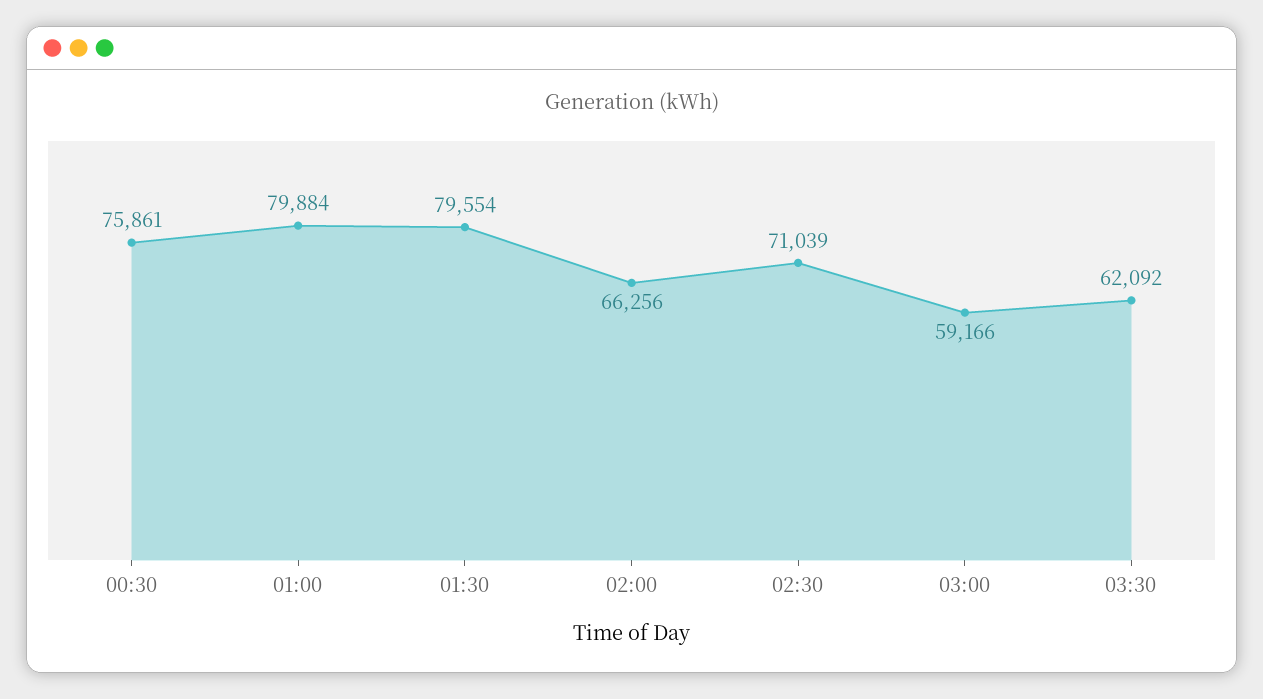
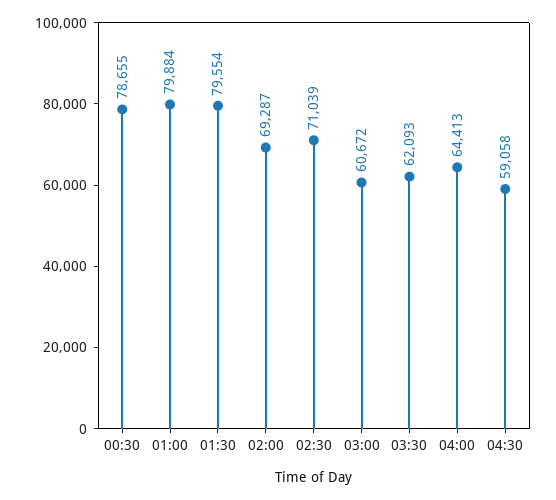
00:30: 75861 -> 78655
02:00: 66256 -> 69287
03:00: 59166 -> 60672
03:30: 62092 -> 62093
04:00: none -> 64413
04:30: none -> 59058

